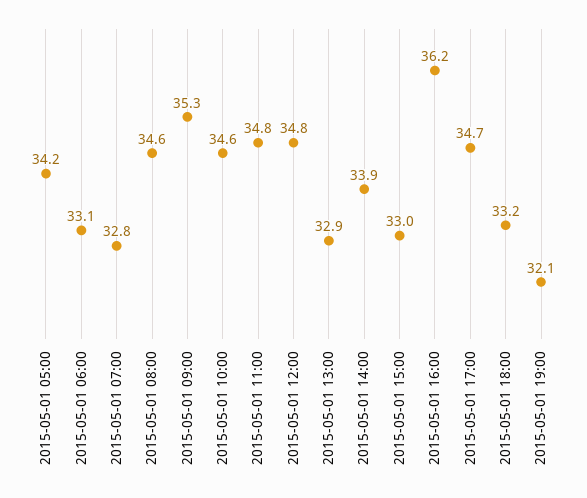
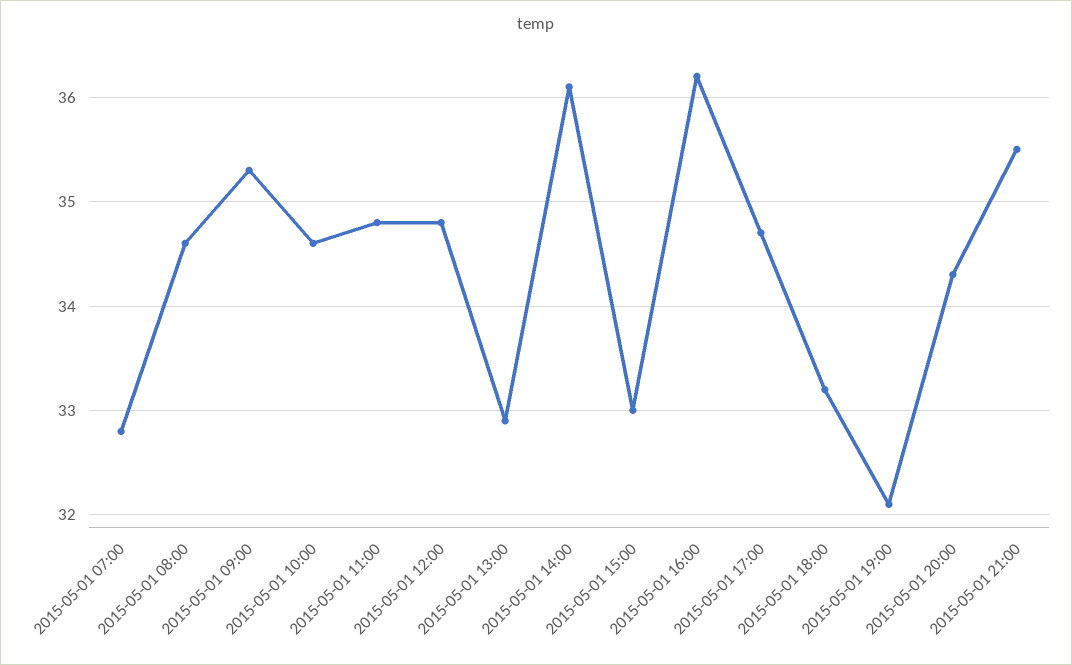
2015-05-01 05:00: 34.2 -> none
2015-05-01 06:00: 33.1 -> none
2015-05-01 14:00: 33.9 -> 36.1
2015-05-01 20:00: none -> 34.3
2015-05-01 21:00: none -> 35.5

